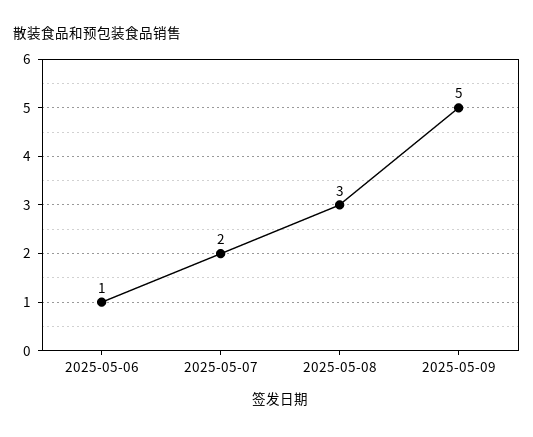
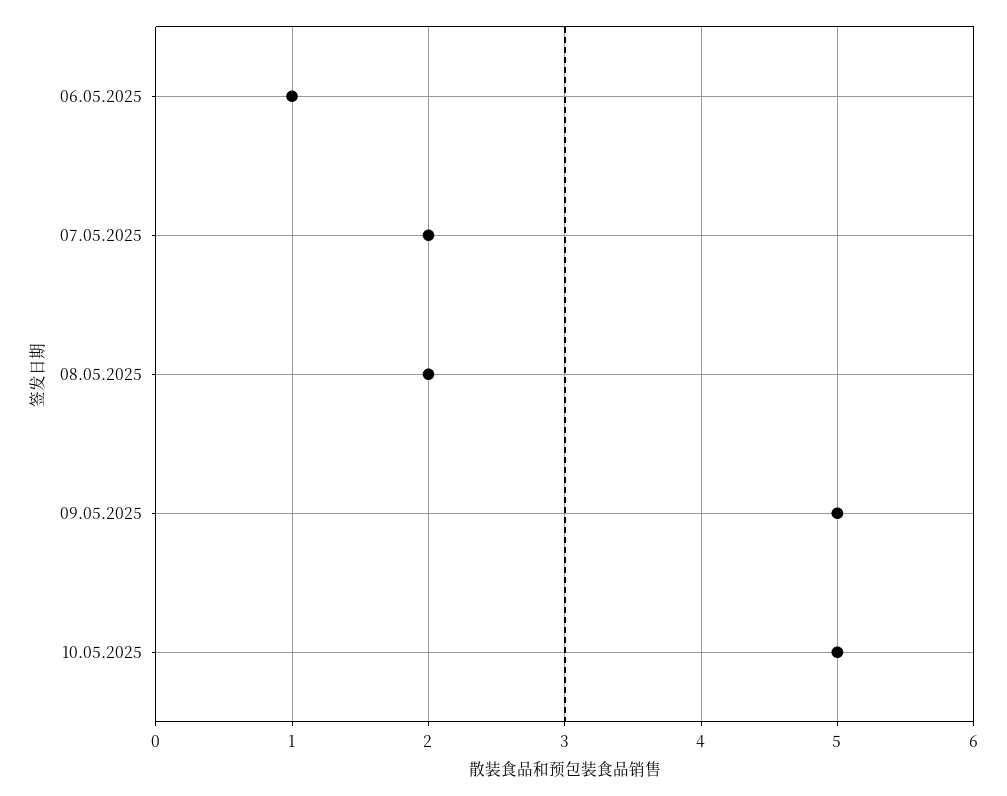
2025-05-08: 3 -> 2
10.05.2025: none -> 5

